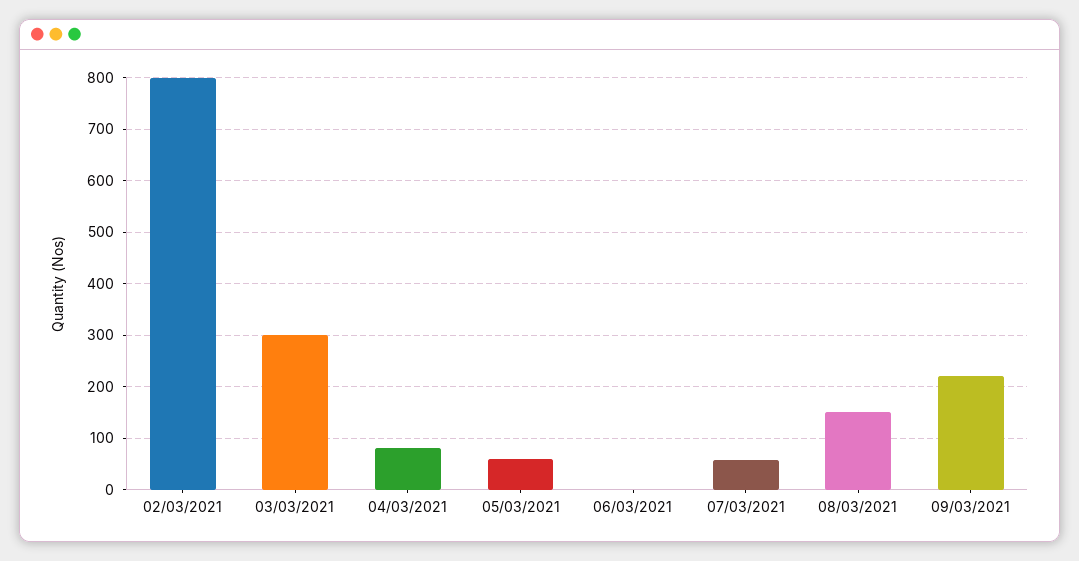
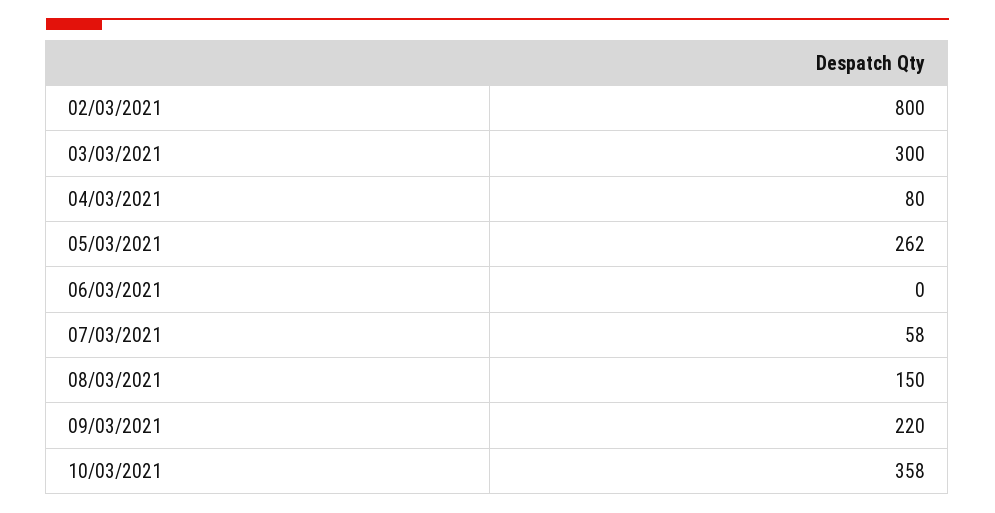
05/03/2021: 60 -> 262
10/03/2021: none -> 358

